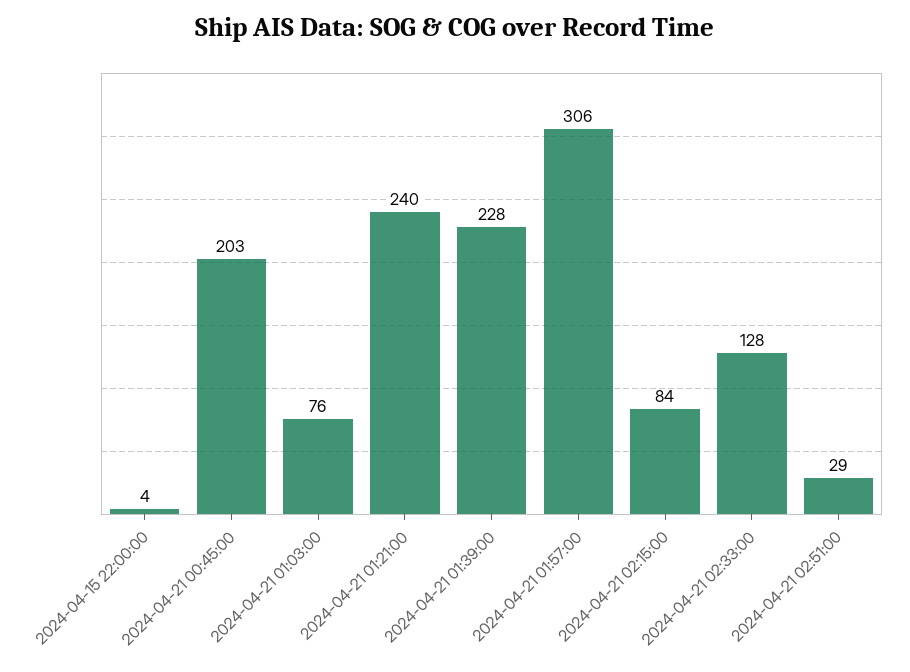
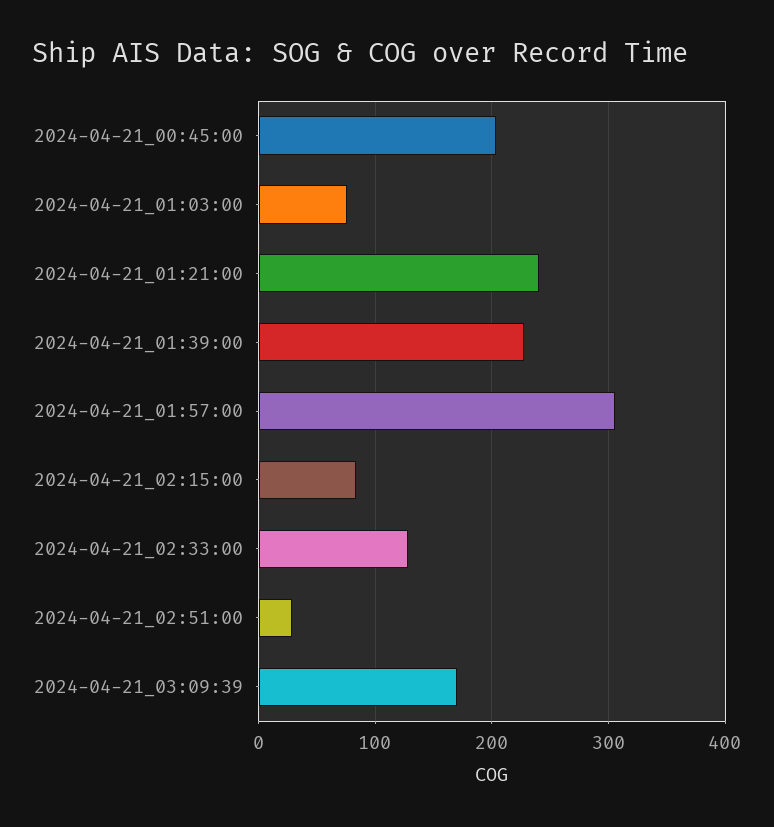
2024-04-15 22:00:00: 4 -> none
2024-04-21_03:09:39: none -> 170

